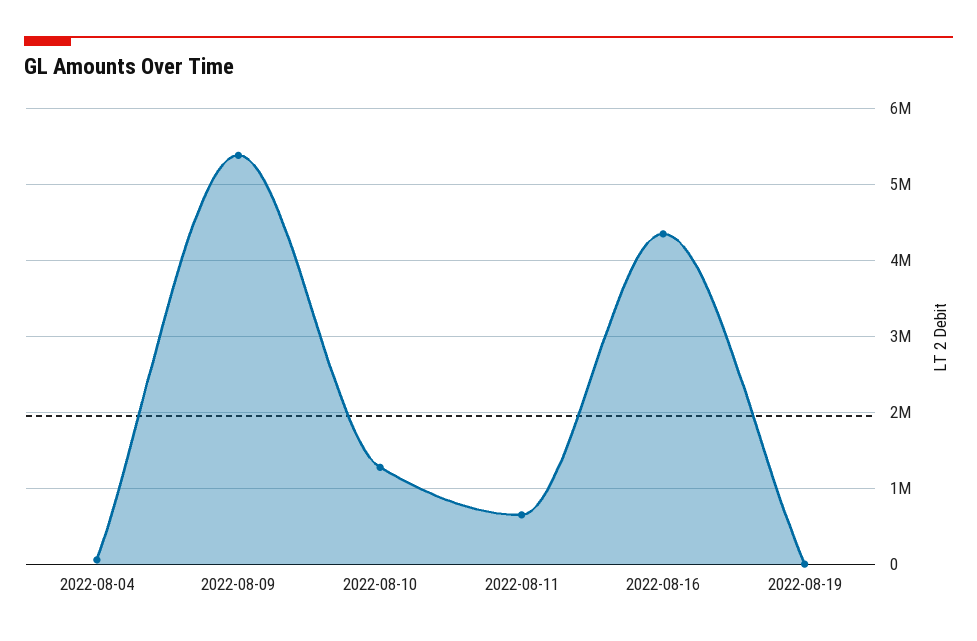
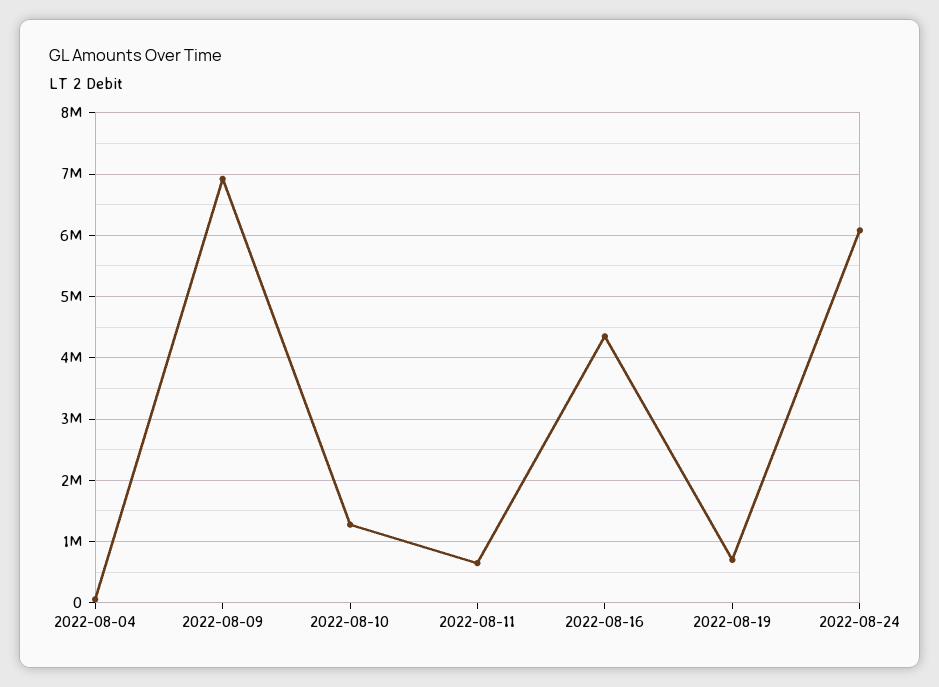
2022-08-09: 5400000 -> 6900000
2022-08-19: 0 -> 700000
2022-08-24: none -> 6100000

